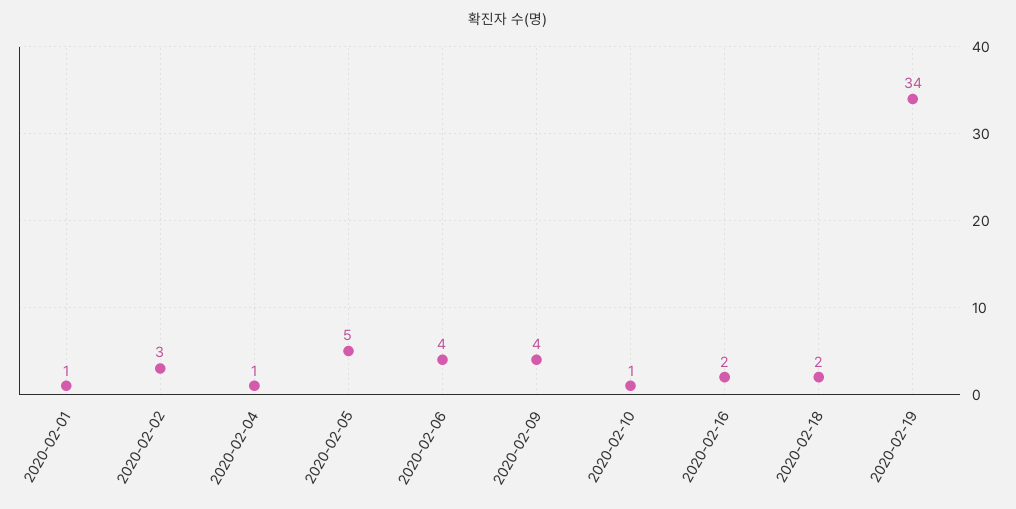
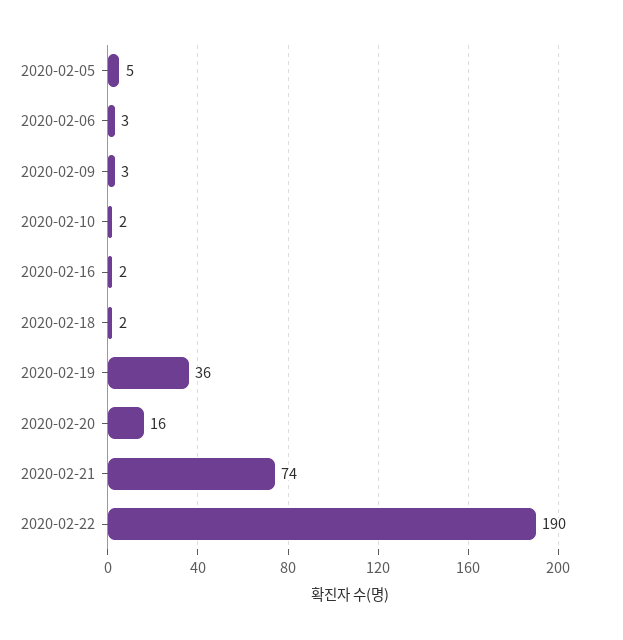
2020-02-01: 1 -> none
2020-02-02: 3 -> none
2020-02-04: 1 -> none
2020-02-06: 4 -> 3
2020-02-09: 4 -> 3
2020-02-10: 1 -> 2
2020-02-19: 34 -> 36
2020-02-20: none -> 16
2020-02-21: none -> 74
2020-02-22: none -> 190

